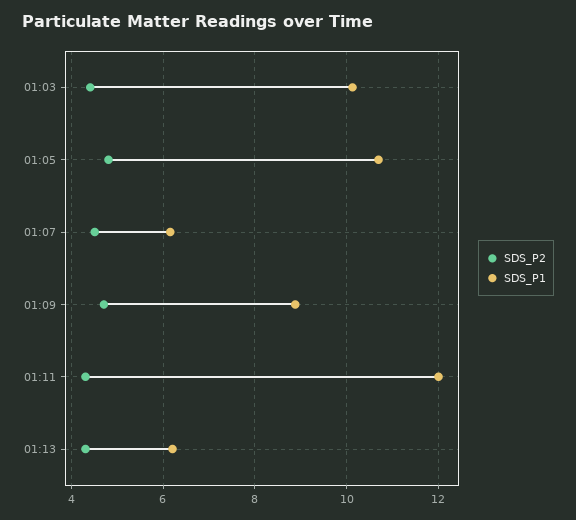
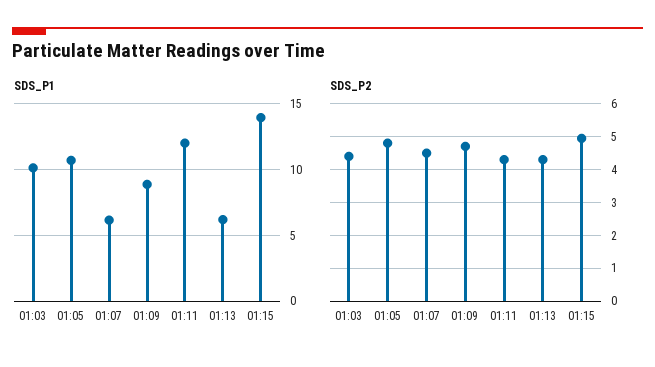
SDS_P1, 01:15: none -> 14
SDS_P2, 01:15: none -> 5

